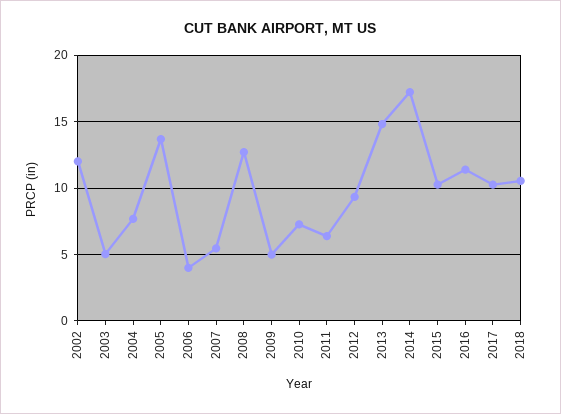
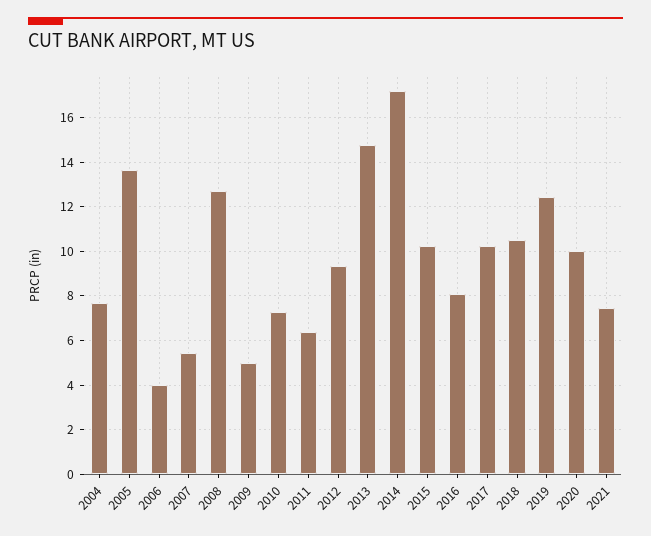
2002: 12 -> none
2003: 5 -> none
2016: 11.5 -> 8
2019: none -> 12.5
2020: none -> 10
2021: none -> 7.5

